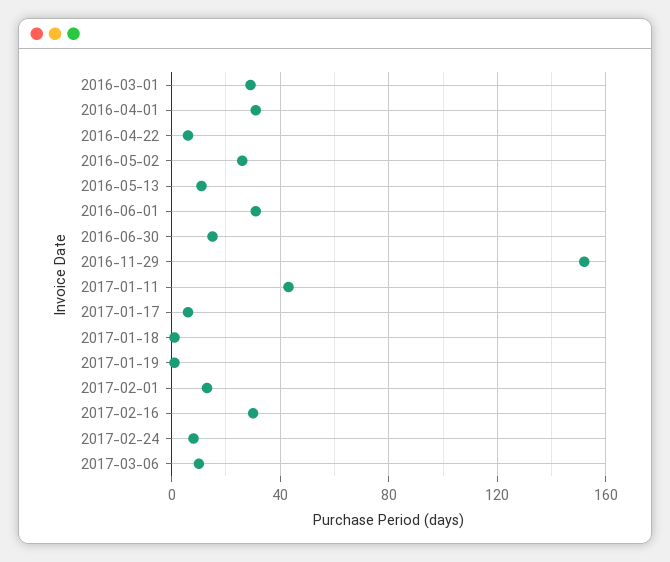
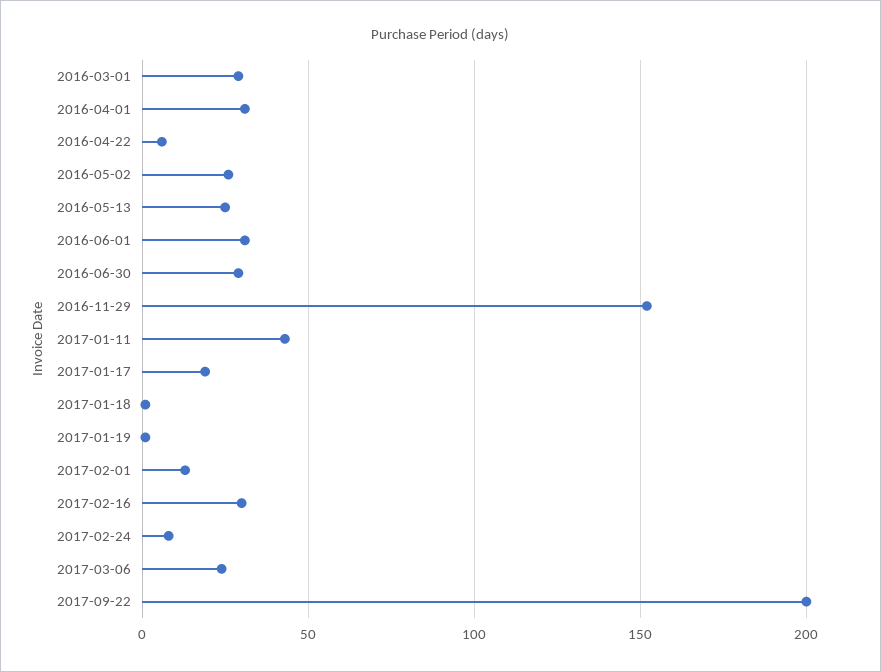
2016-05-13: 10 -> 25
2016-06-30: 15 -> 30
2017-01-17: 5 -> 20
2017-03-06: 10 -> 25
2017-09-22: none -> 200

